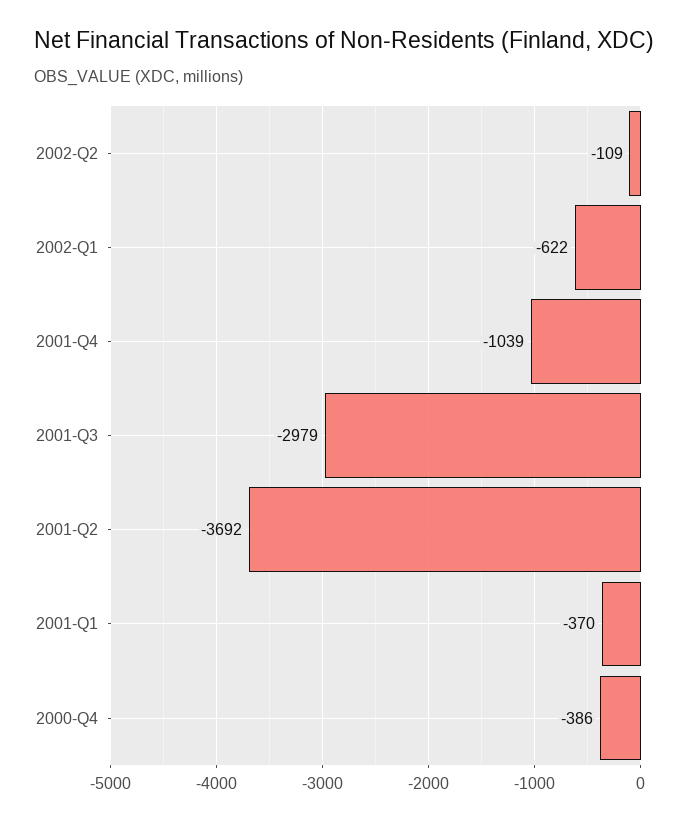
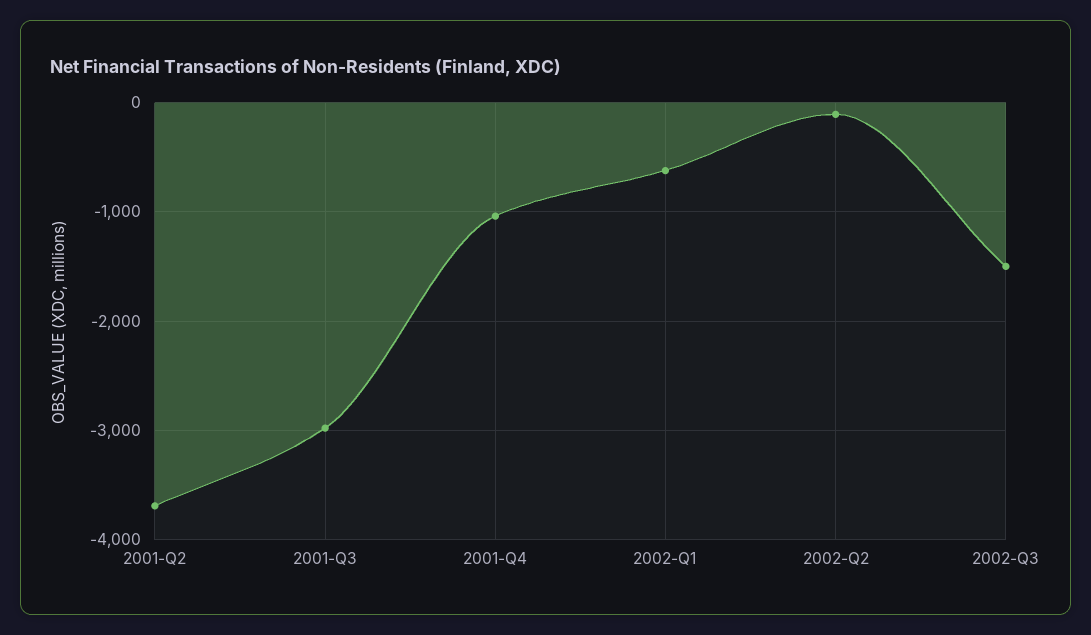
2001-Q1: -370 -> none
2000-Q4: -386 -> none
2002-Q3: none -> -1500

